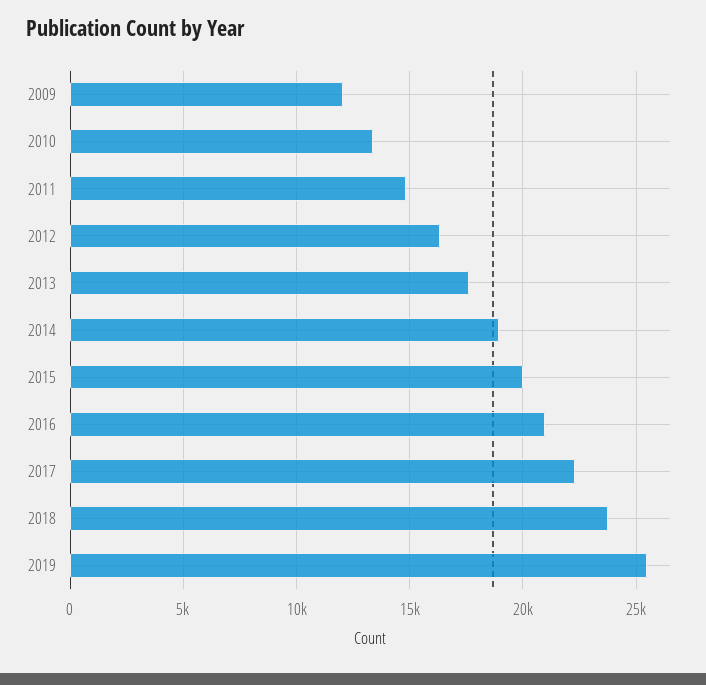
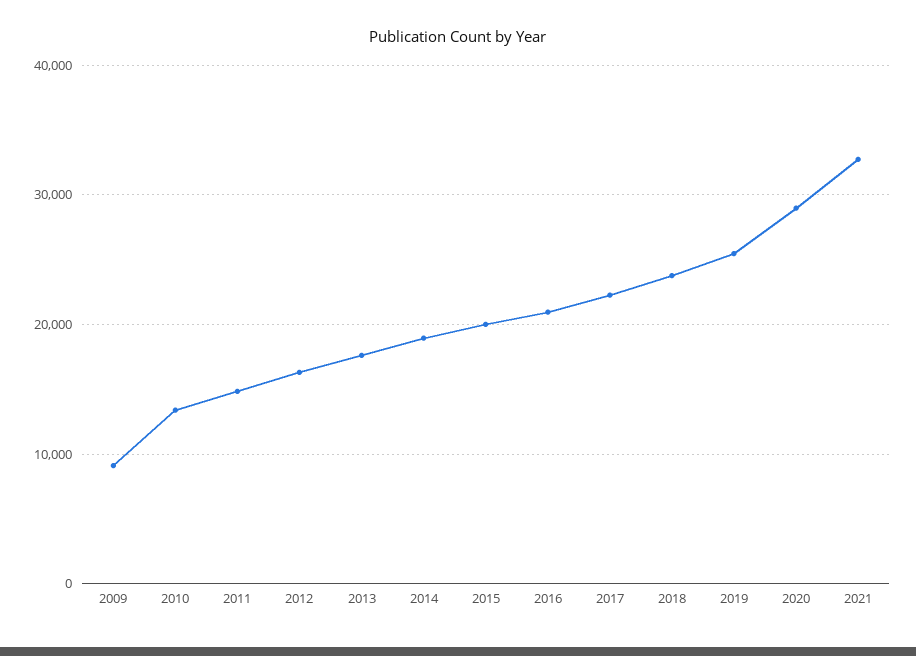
2009: 12000 -> 9000
2020: none -> 29000
2021: none -> 33000

